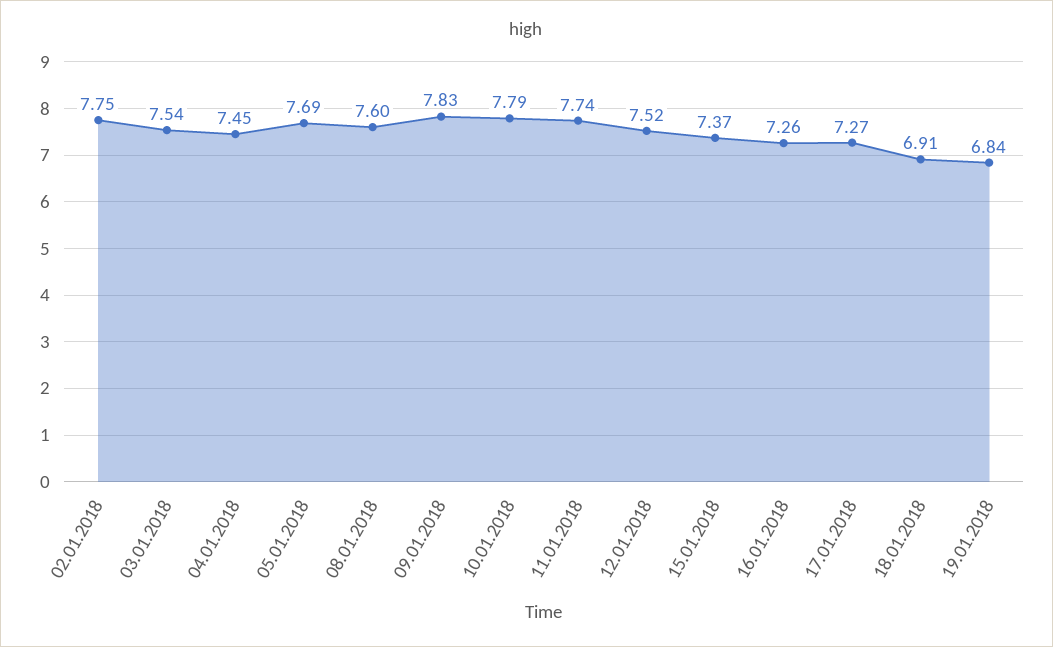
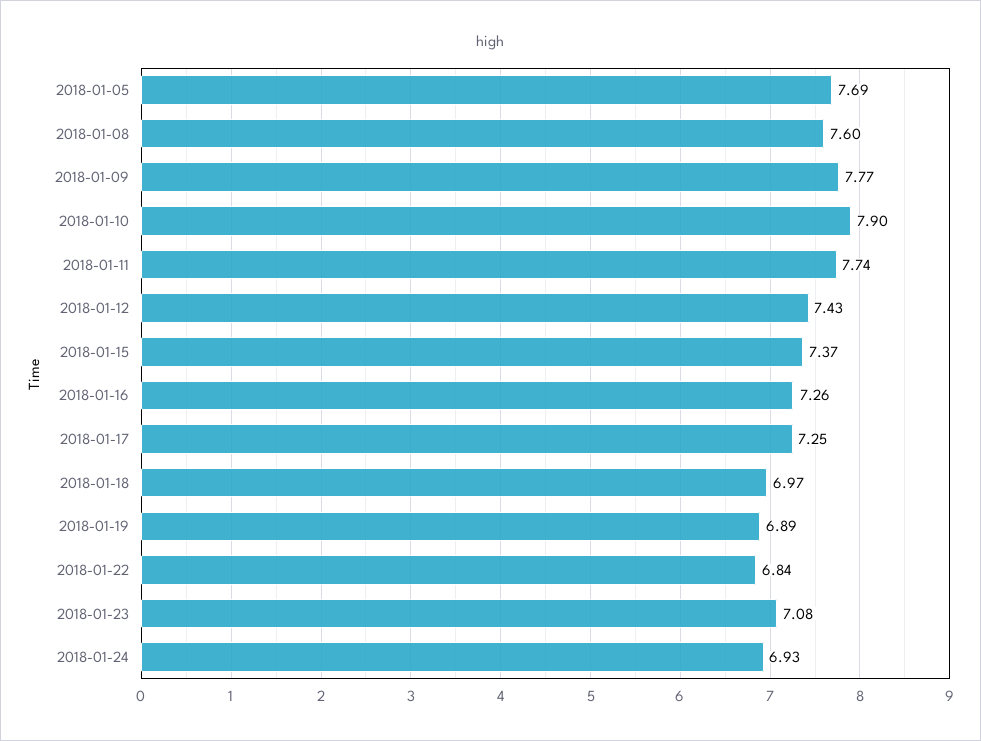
02.01.2018: 7.75 -> none
03.01.2018: 7.54 -> none
04.01.2018: 7.45 -> none
09.01.2018: 7.83 -> 7.77
10.01.2018: 7.79 -> 7.9
12.01.2018: 7.52 -> 7.43
17.01.2018: 7.27 -> 7.25
18.01.2018: 6.91 -> 6.97
19.01.2018: 6.84 -> 6.89
2018-01-22: none -> 6.84
2018-01-23: none -> 7.08
2018-01-24: none -> 6.93

